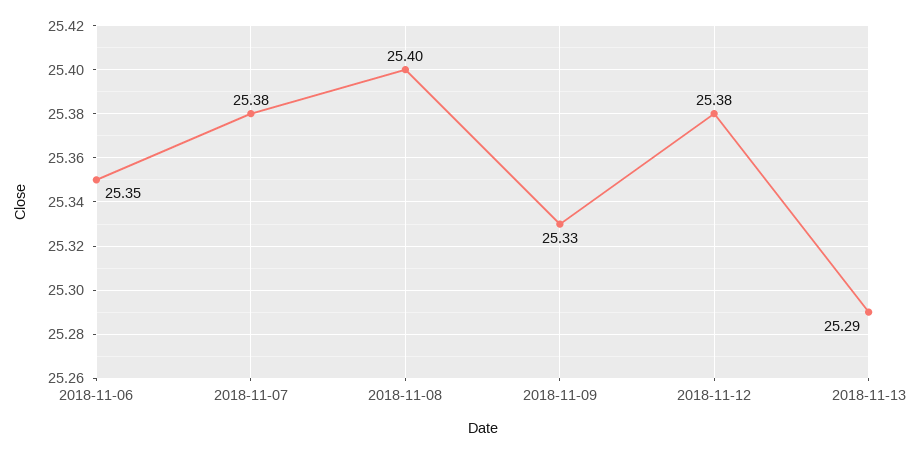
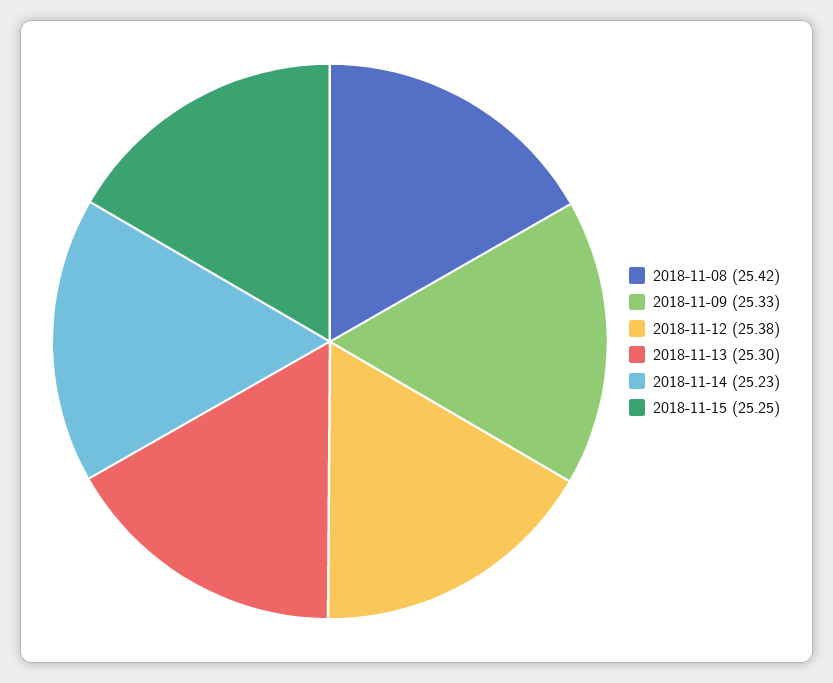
2018-11-06: 25.35 -> none
2018-11-07: 25.38 -> none
2018-11-08: 25.4 -> 25.42
2018-11-13: 25.29 -> 25.3
2018-11-14: none -> 25.23
2018-11-15: none -> 25.25

